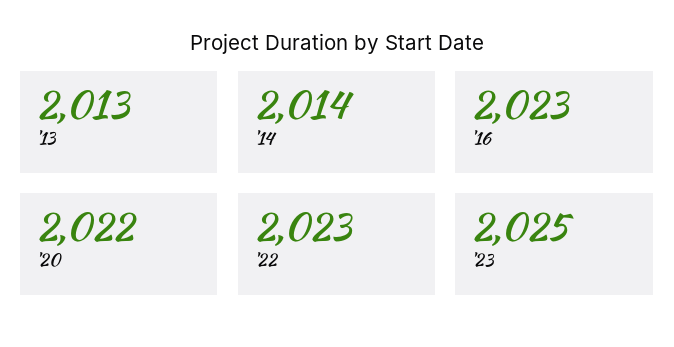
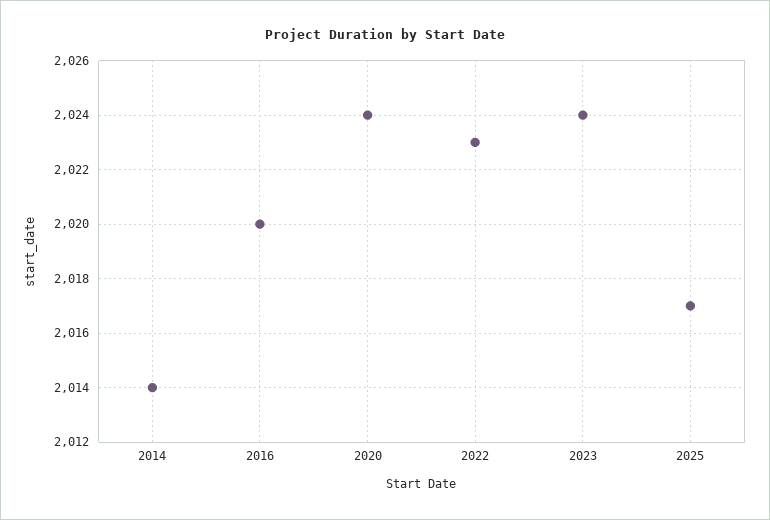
'13: 2013 -> none
'16: 2023 -> 2020
'20: 2022 -> 2024
'23: 2025 -> 2024
2025: none -> 2017

